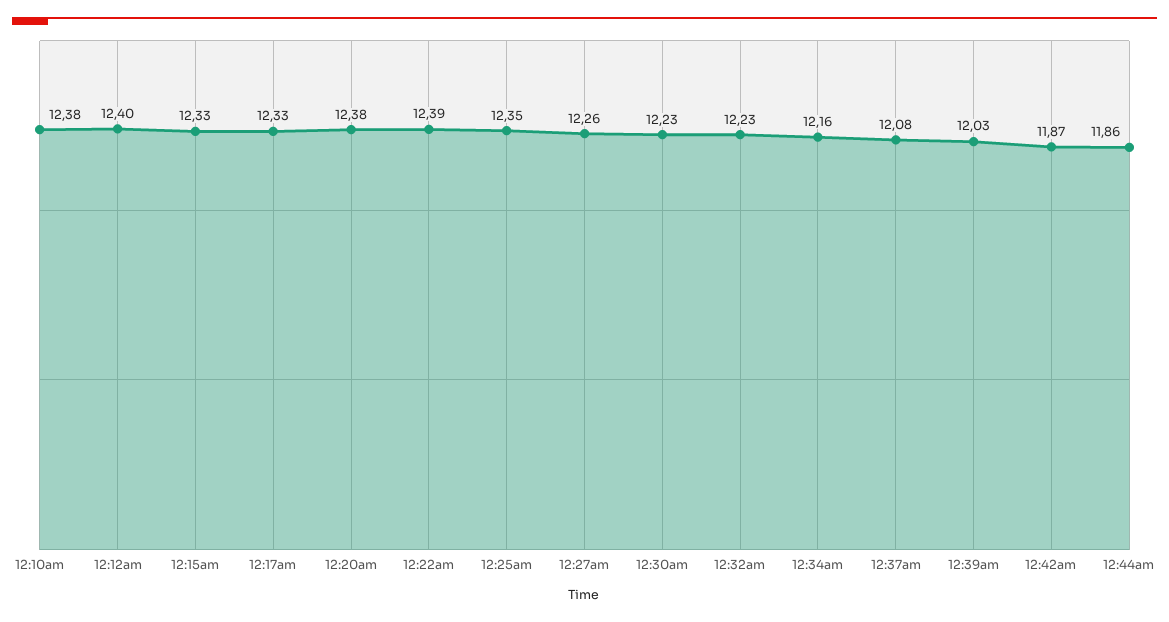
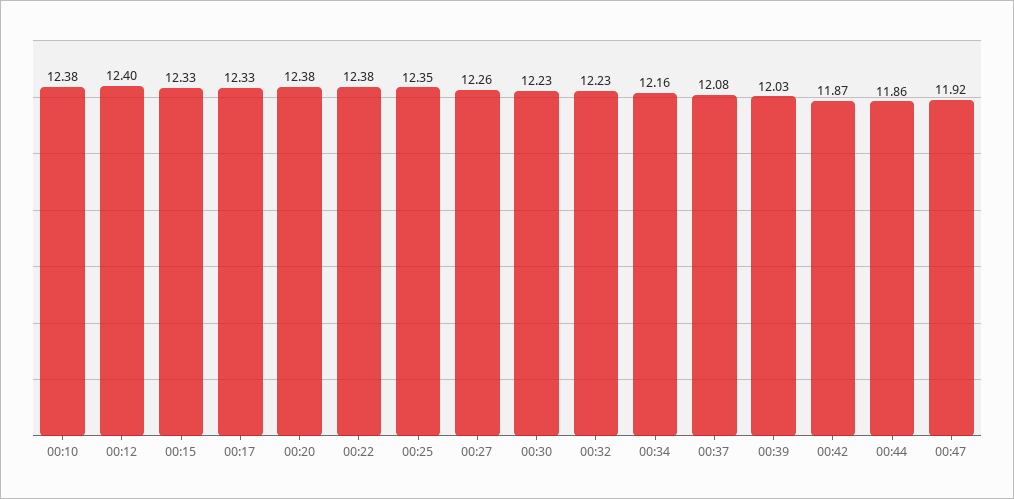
12:22am: 12.39 -> 12.38
00:47: none -> 11.92

